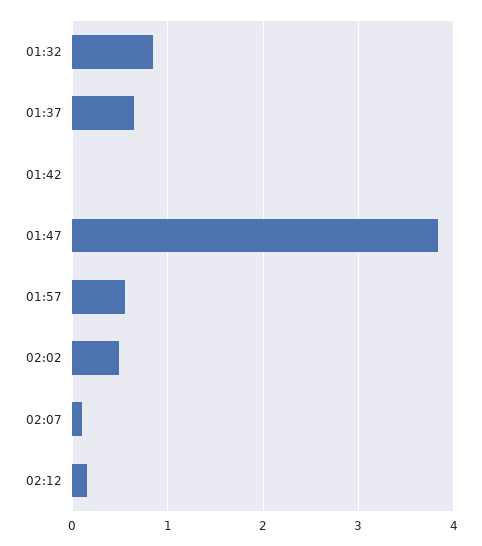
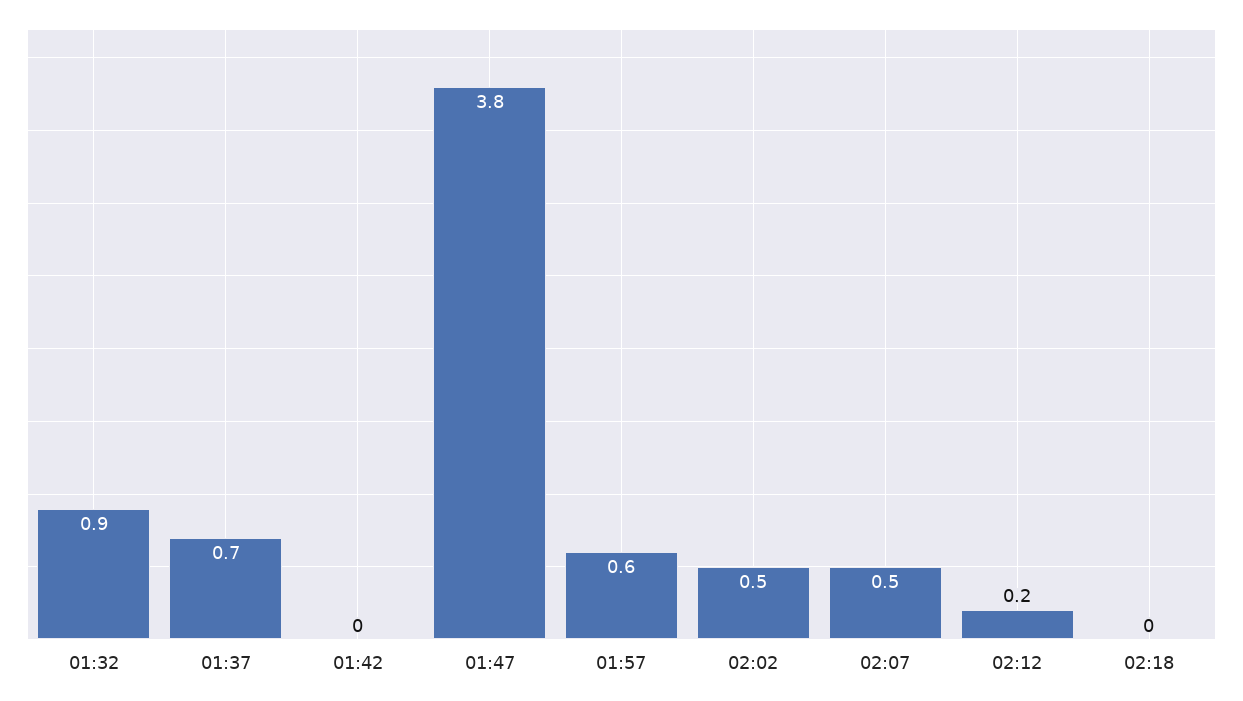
02:07: 0.1 -> 0.5
02:18: none -> 0

